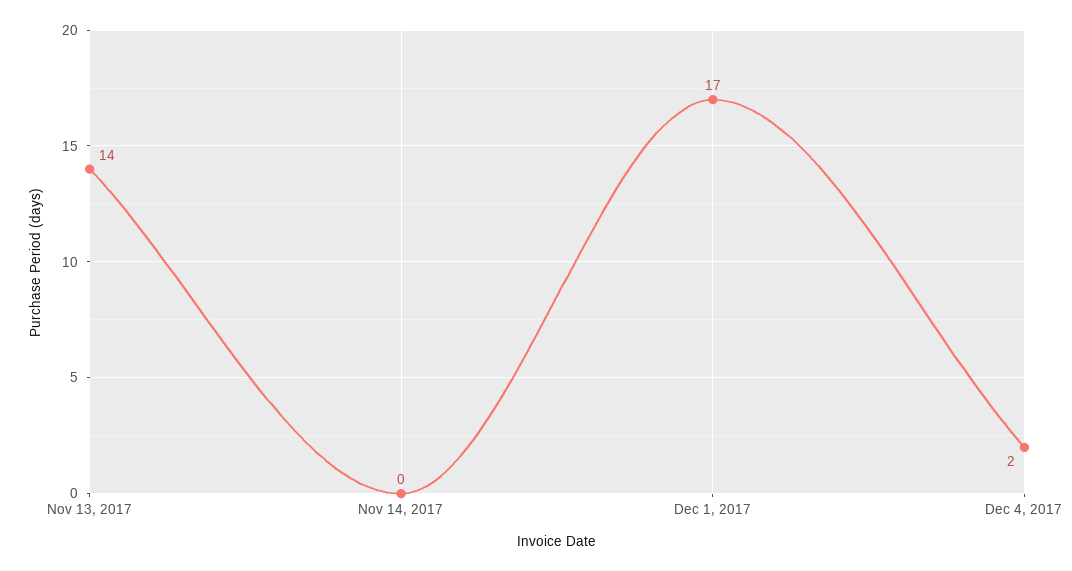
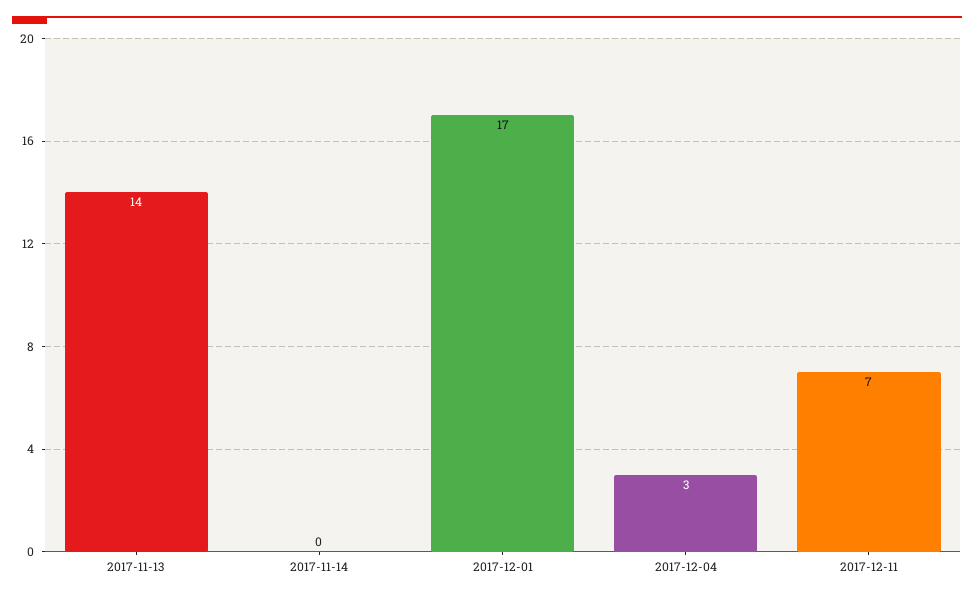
Dec 4, 2017: 2 -> 3
2017-12-11: none -> 7

